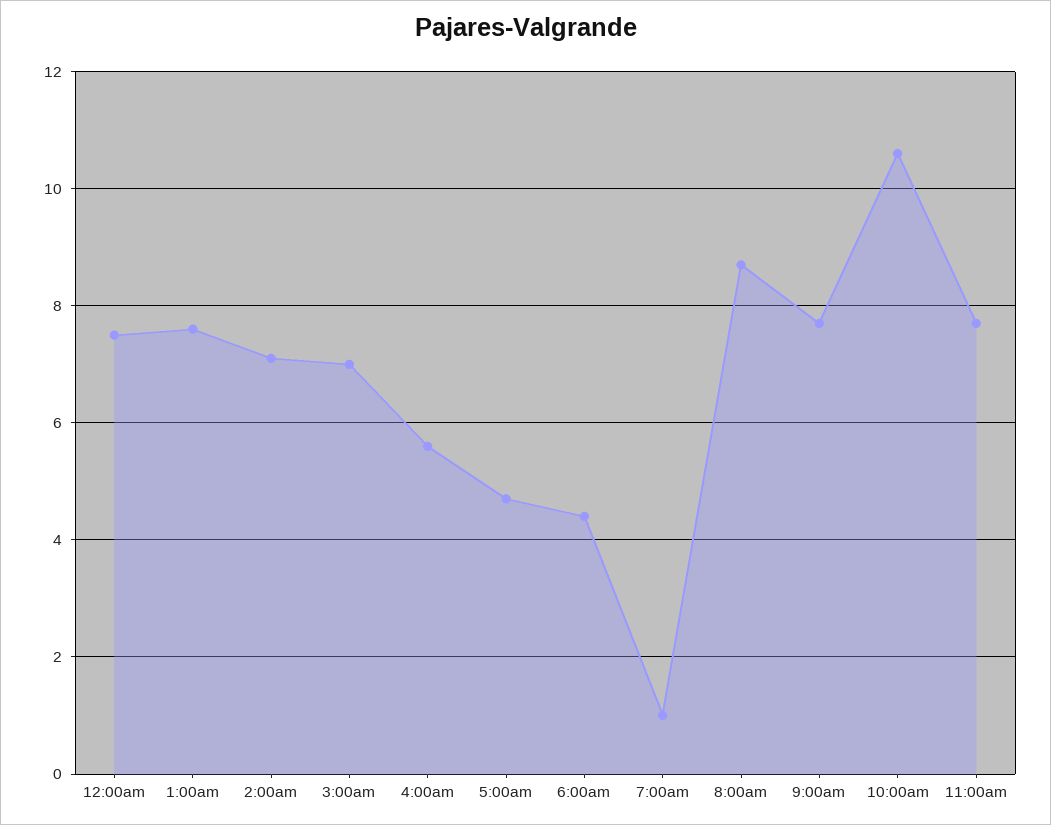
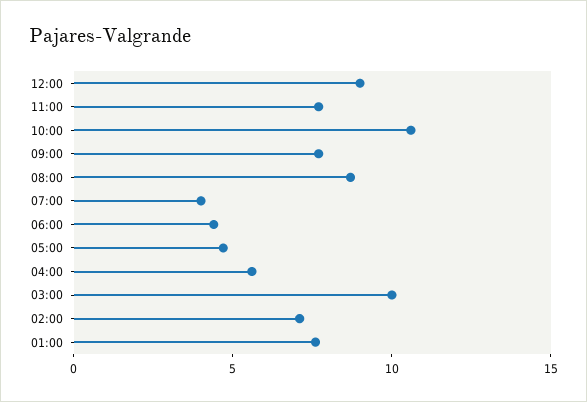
12:00am: 7.5 -> none
3:00am: 7 -> 10
7:00am: 1 -> 4
12:00: none -> 9

